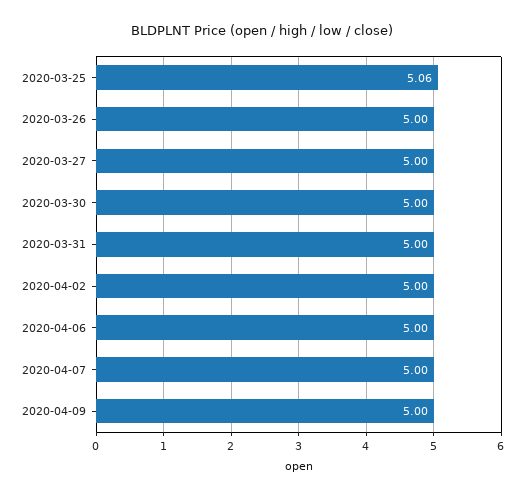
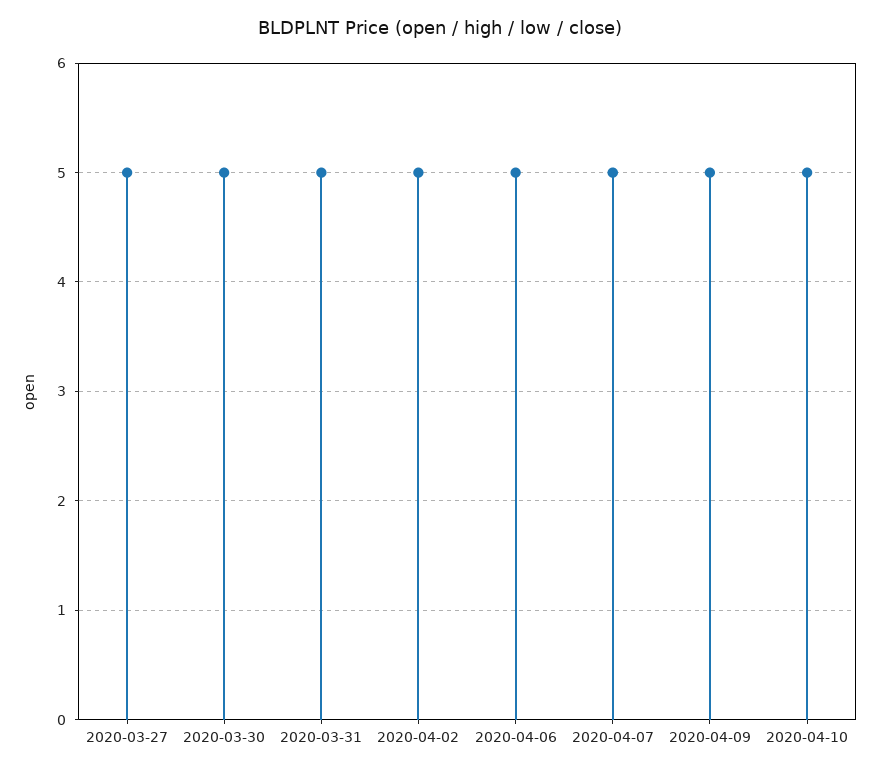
2020-03-25: 5.06 -> none
2020-03-26: 5 -> none
2020-04-10: none -> 5

